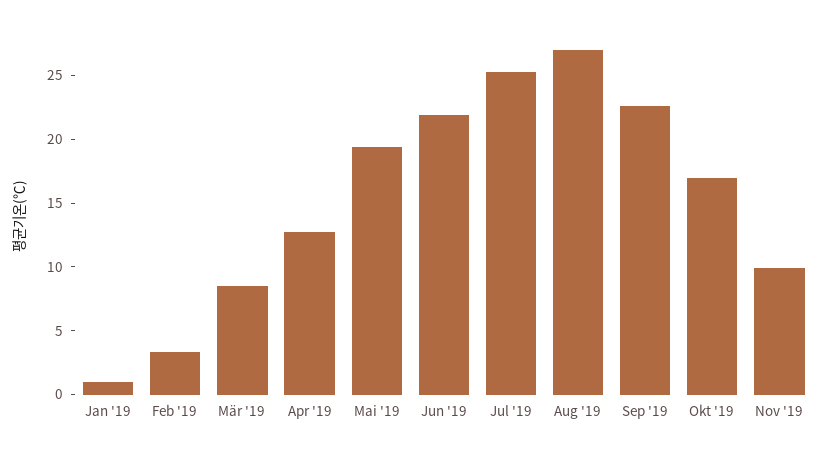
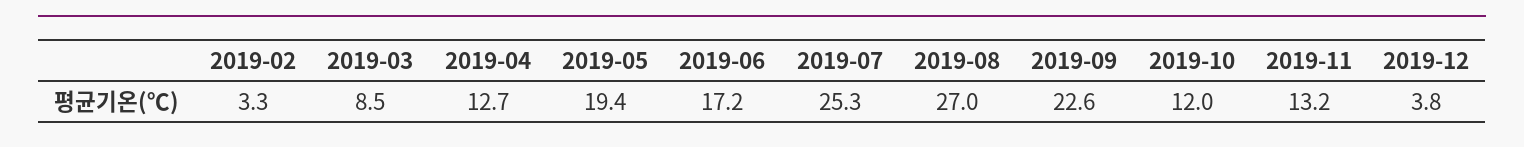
Jan '19: 1 -> none
Jun '19: 22 -> 17.2
Okt '19: 17 -> 12
Nov '19: 10 -> 13.2
2019-12: none -> 3.8

